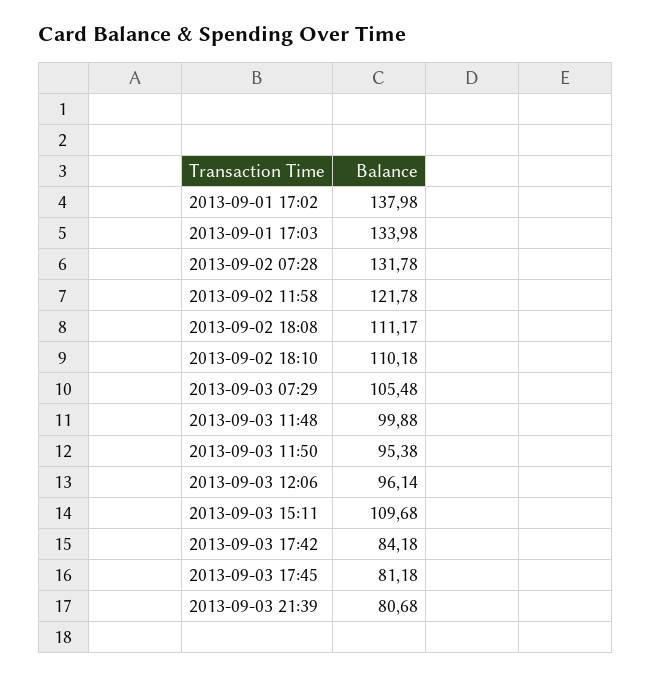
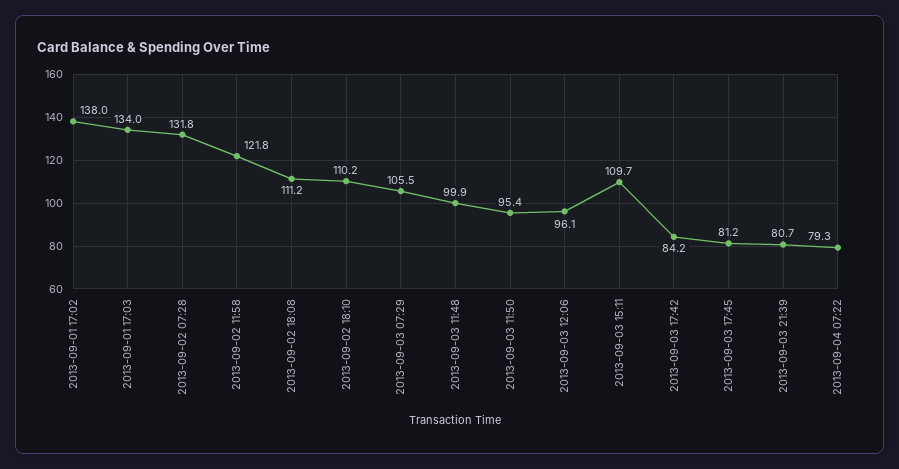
2013-09-04 07:22: none -> 79.3

